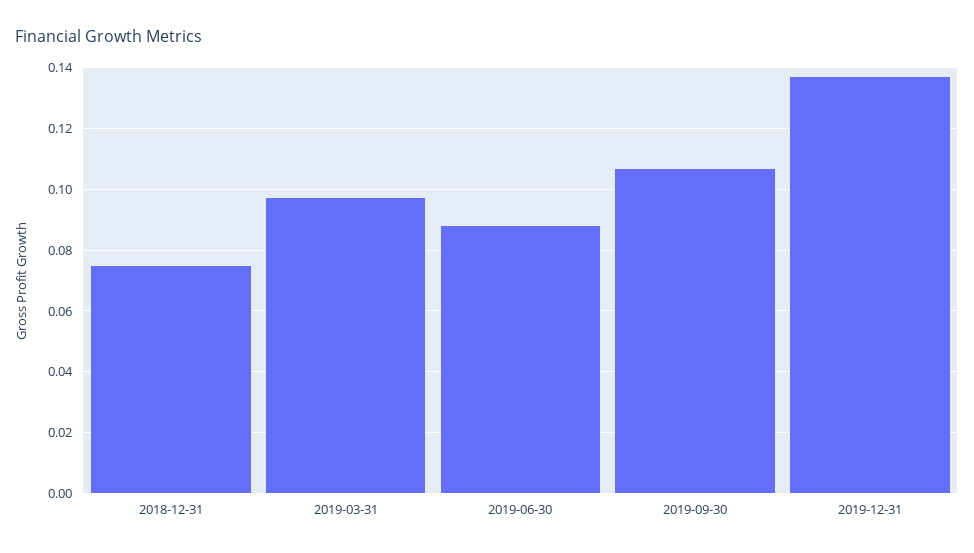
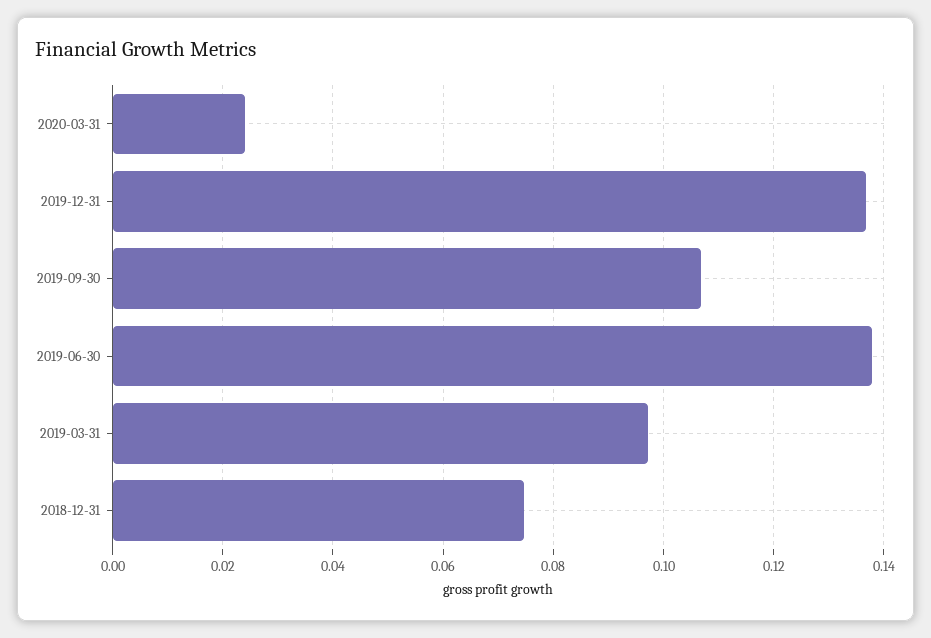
2019-06-30: 0.088 -> 0.138
2020-03-31: none -> 0.024

